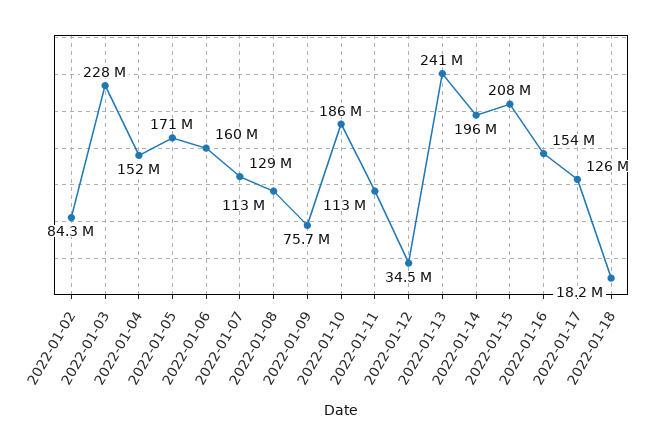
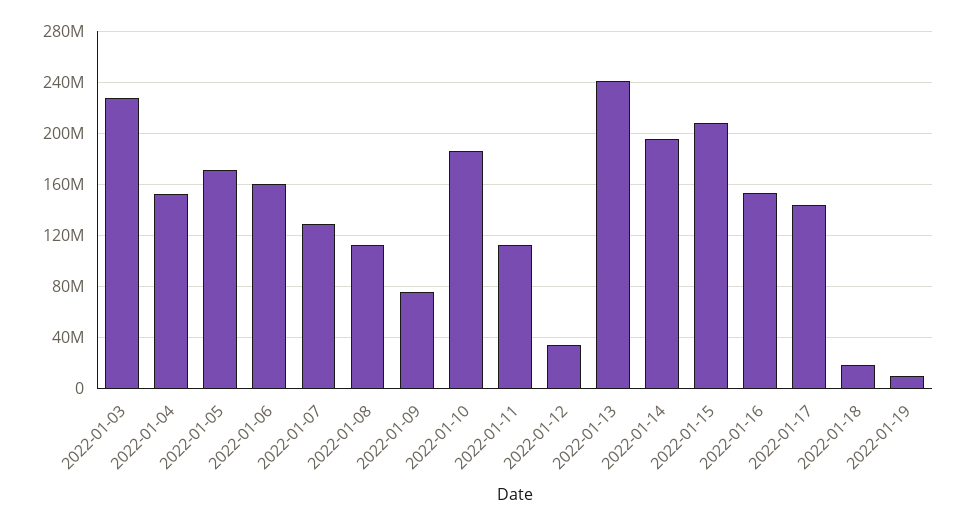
2022-01-02: 84300000 -> none
2022-01-17: 126000000 -> 145000000
2022-01-19: none -> 10000000

